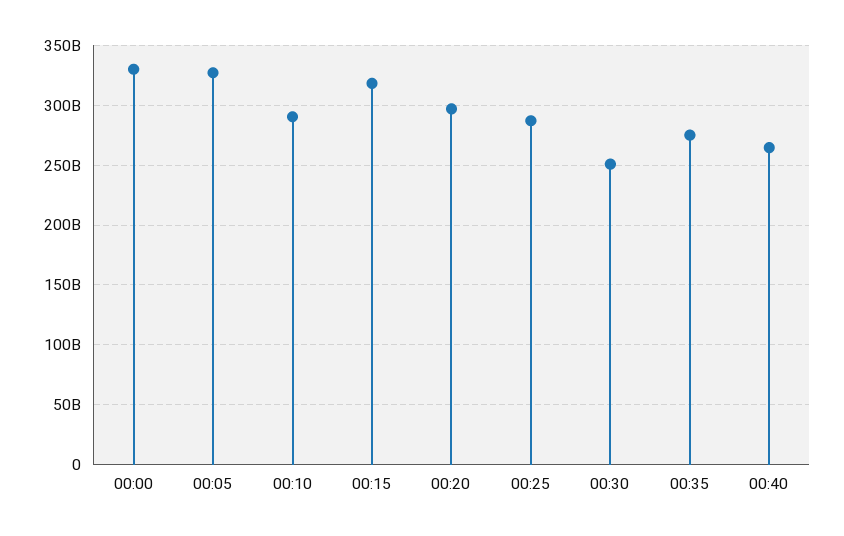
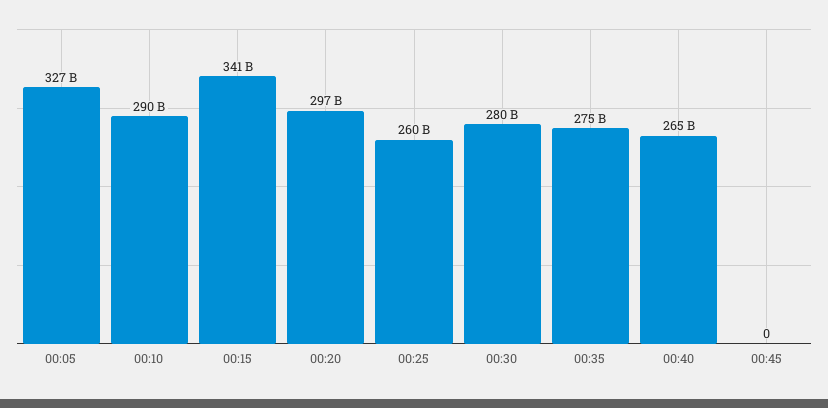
00:00: 330000000000 -> none
00:15: 320000000000 -> 341000000000
00:25: 290000000000 -> 260000000000
00:30: 250000000000 -> 280000000000
00:45: none -> 0

